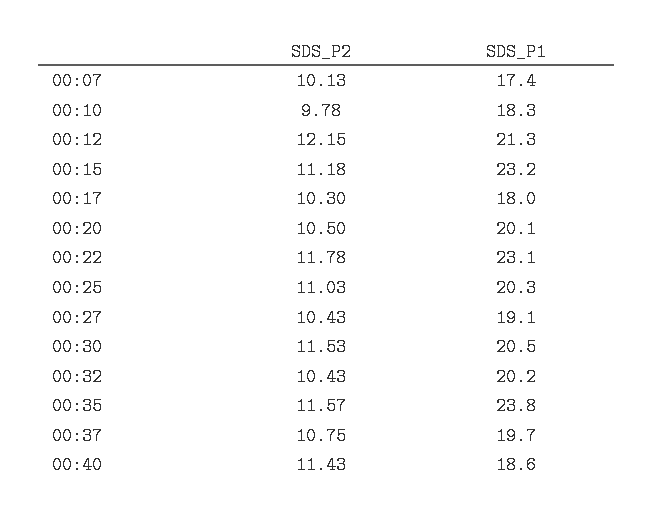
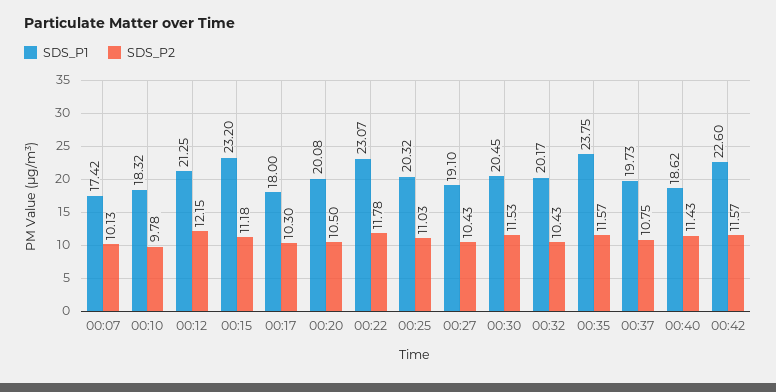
SDS_P1, 00:42: none -> 22.6
SDS_P2, 00:42: none -> 11.57

